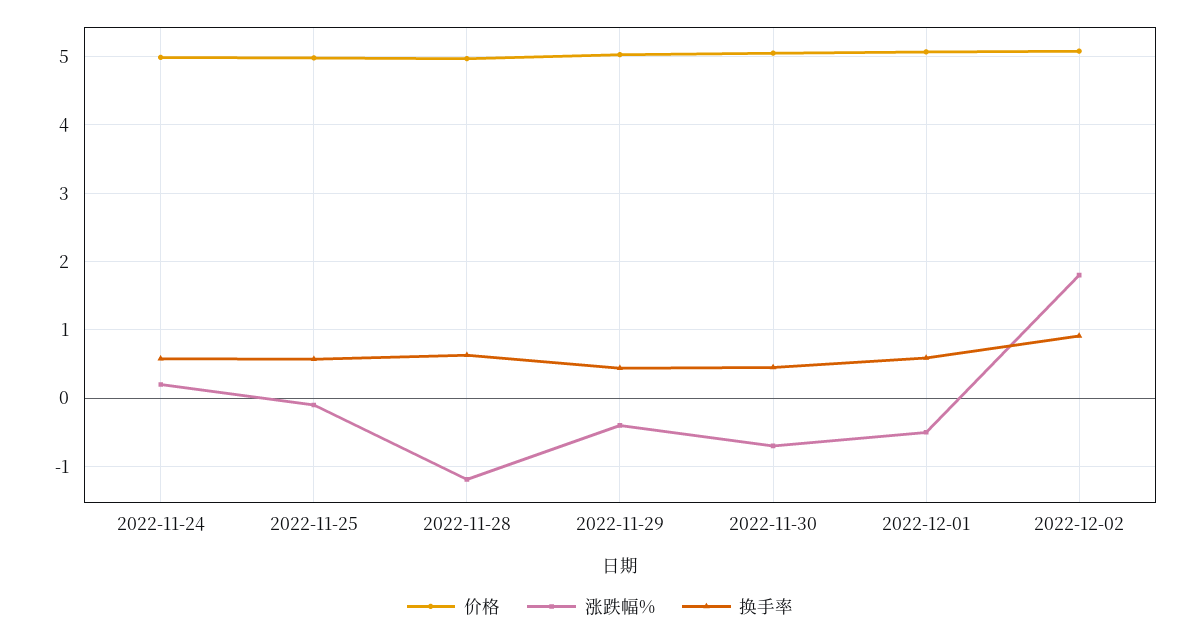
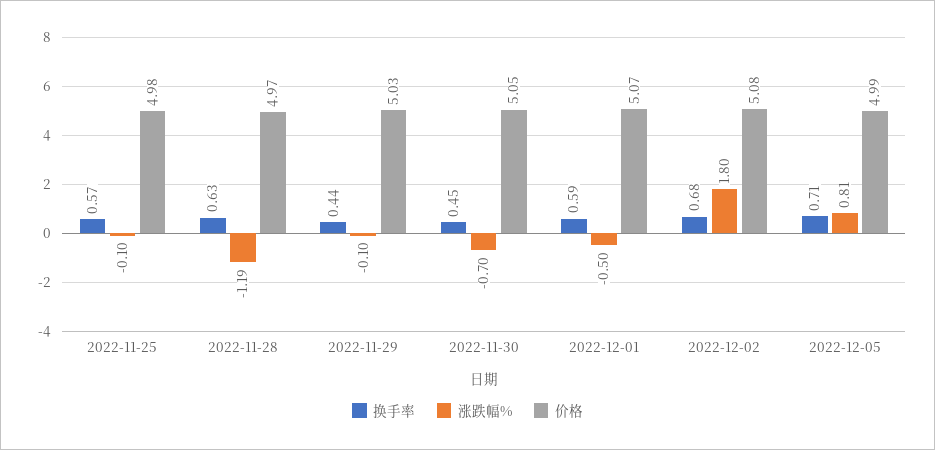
价格, 2022-11-24: 5 -> none
涨跌幅%, 2022-11-24: 0.2 -> none
换手率, 2022-11-24: 0.6 -> none
涨跌幅%, 2022-11-29: -0.4 -> -0.1
换手率, 2022-12-02: 0.9 -> 0.68
换手率, 2022-12-05: none -> 0.71
涨跌幅%, 2022-12-05: none -> 0.81
价格, 2022-12-05: none -> 4.99

